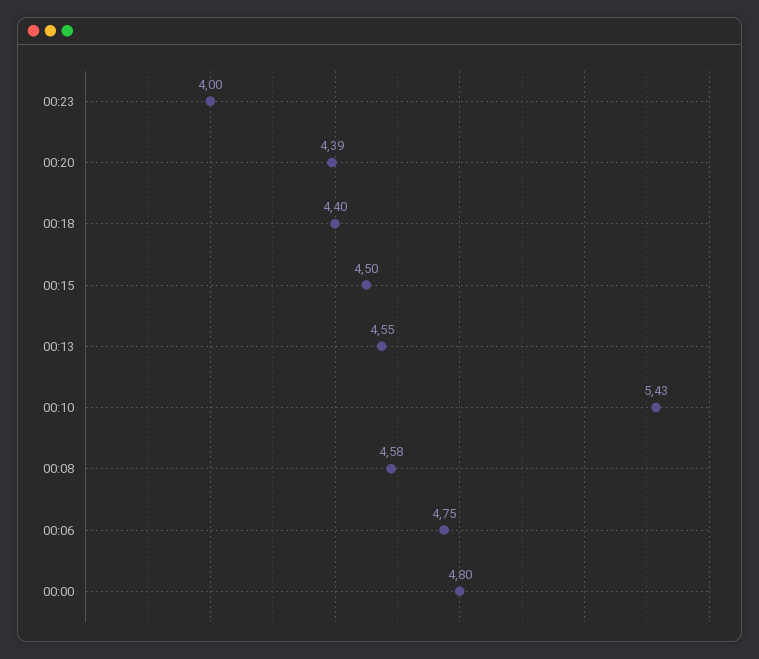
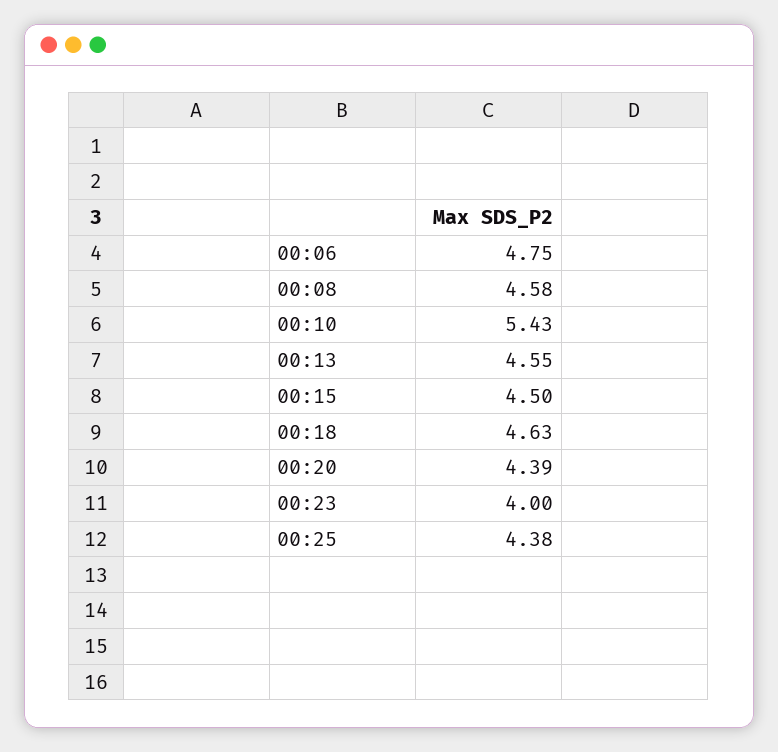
00:18: 4.4 -> 4.63
00:00: 4.8 -> none
00:25: none -> 4.38

